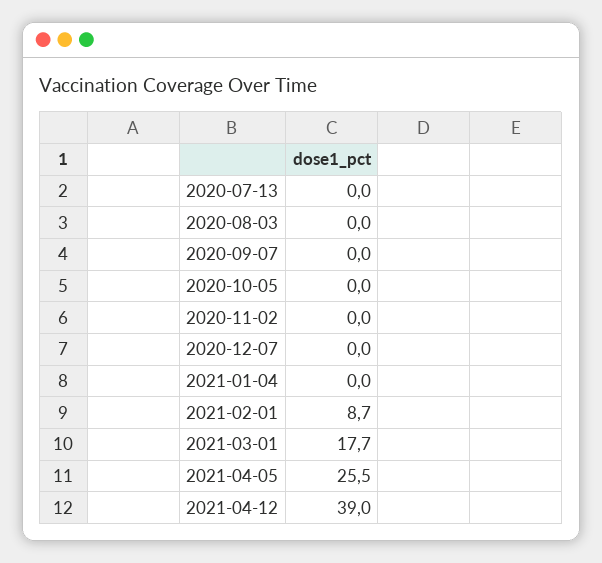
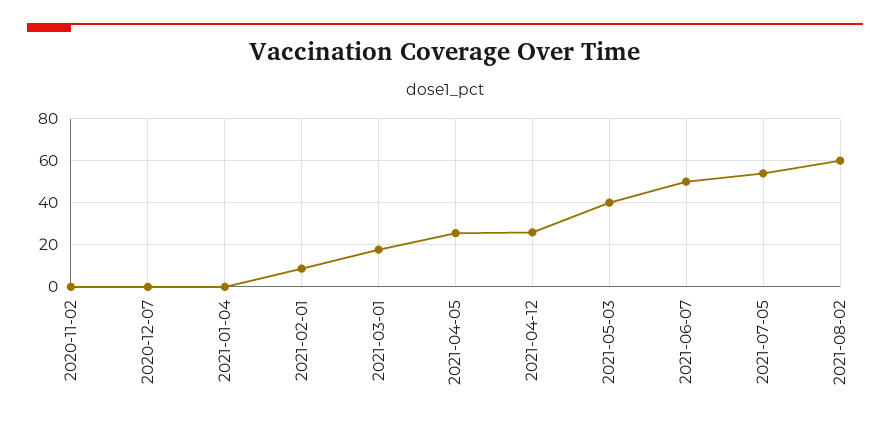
2020-07-13: 0 -> none
2020-08-03: 0 -> none
2020-09-07: 0 -> none
2020-10-05: 0 -> none
2021-04-12: 39 -> 25
2021-05-03: none -> 40
2021-06-07: none -> 50
2021-07-05: none -> 55
2021-08-02: none -> 60

